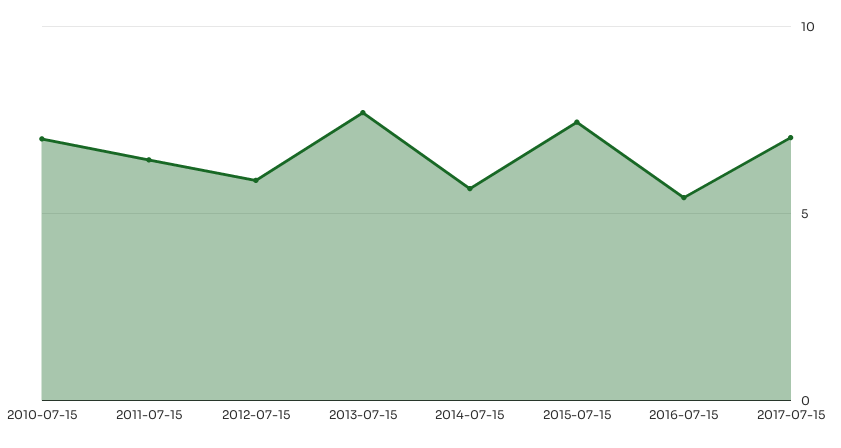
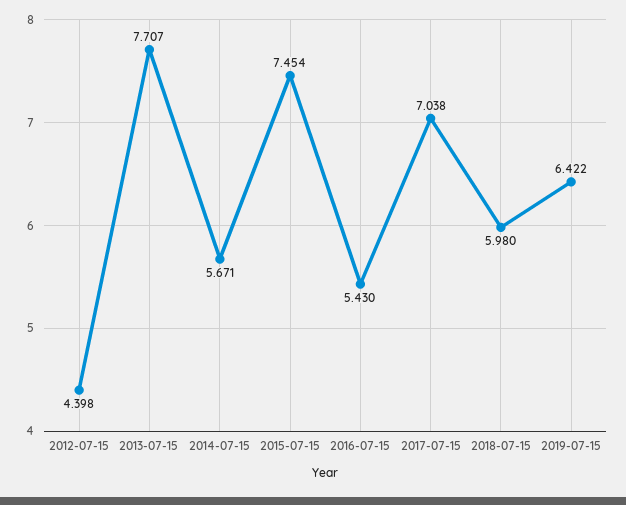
2010-07-15: 7 -> none
2011-07-15: 6.5 -> none
2012-07-15: 6 -> 4.398
2018-07-15: none -> 5.98
2019-07-15: none -> 6.422

